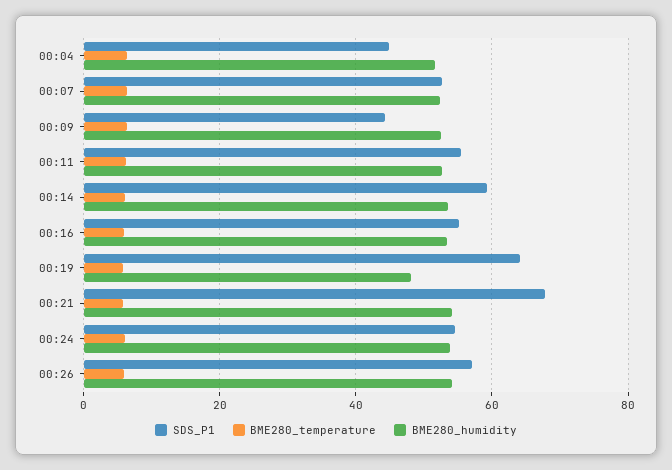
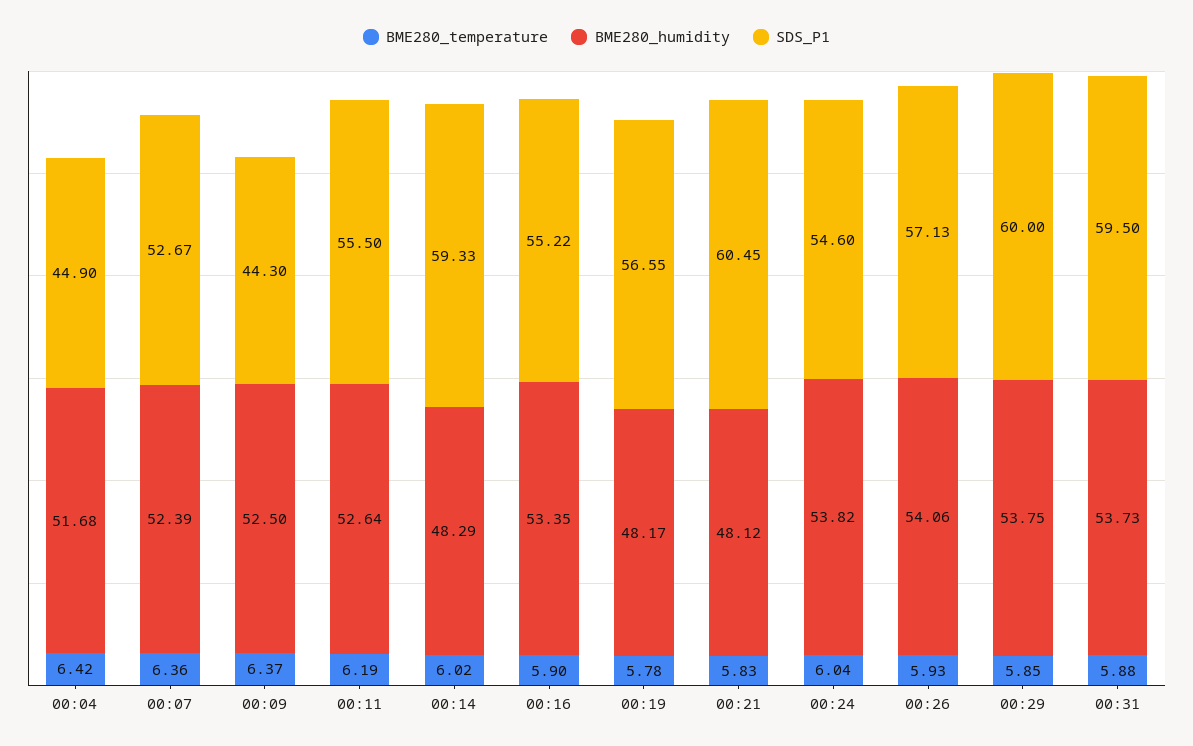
BME280_humidity, 00:14: 54 -> 48.29
SDS_P1, 00:19: 64 -> 56.55
SDS_P1, 00:21: 68 -> 60.45
BME280_humidity, 00:21: 54 -> 48.12
BME280_temperature, 00:29: none -> 5.85
BME280_humidity, 00:29: none -> 53.75
SDS_P1, 00:29: none -> 60
BME280_temperature, 00:31: none -> 5.88
BME280_humidity, 00:31: none -> 53.73
SDS_P1, 00:31: none -> 59.5

